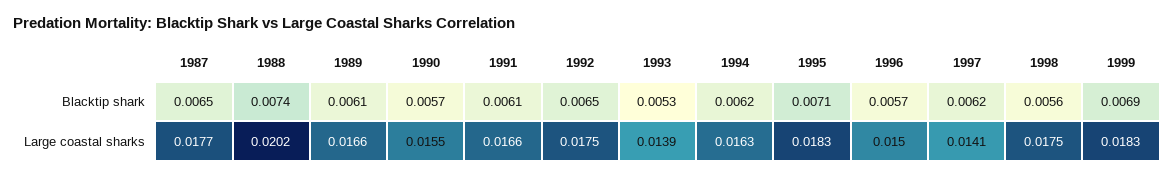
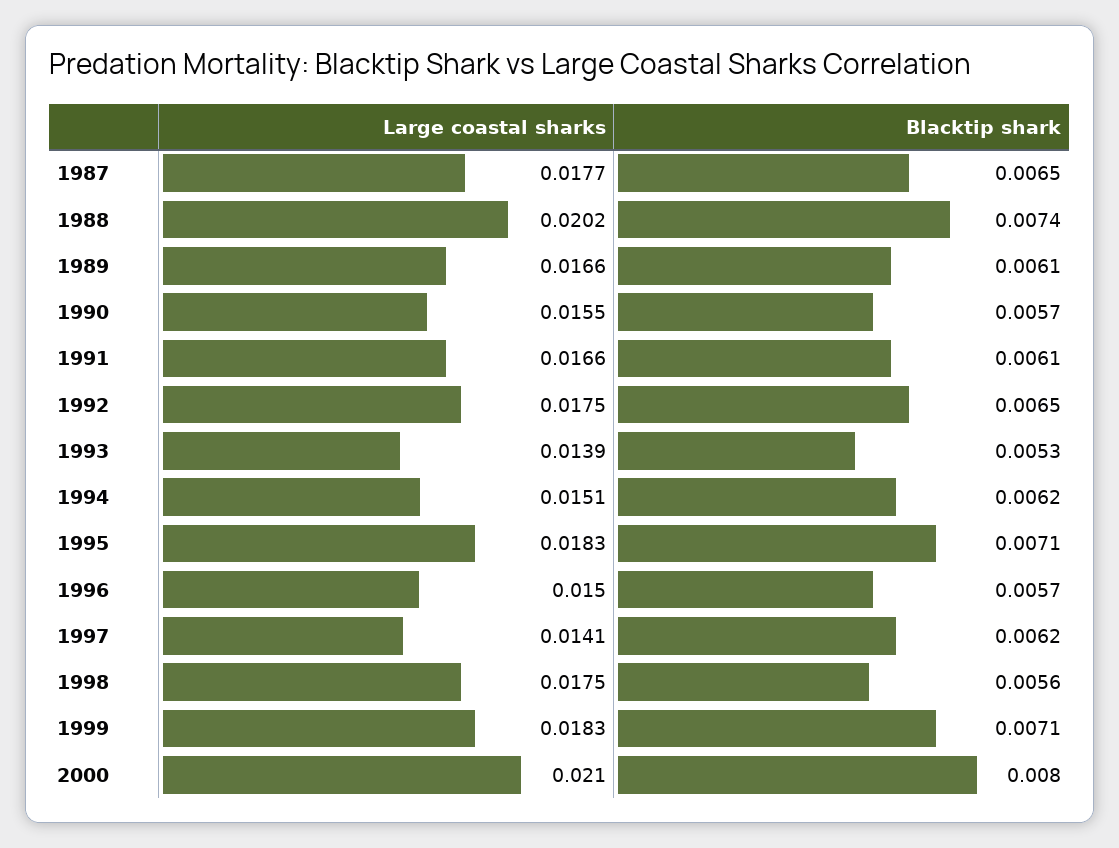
1999, Blacktip shark: 0.0069 -> 0.0071
1994, Large coastal sharks: 0.0163 -> 0.0151
2000, Large coastal sharks: none -> 0.021
2000, Blacktip shark: none -> 0.008

